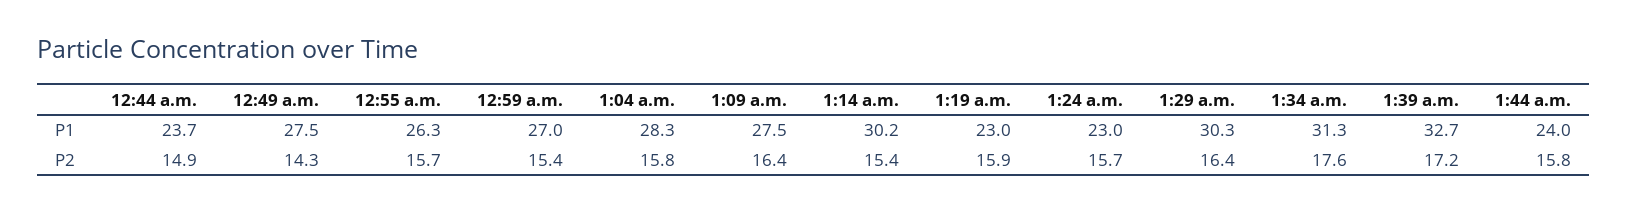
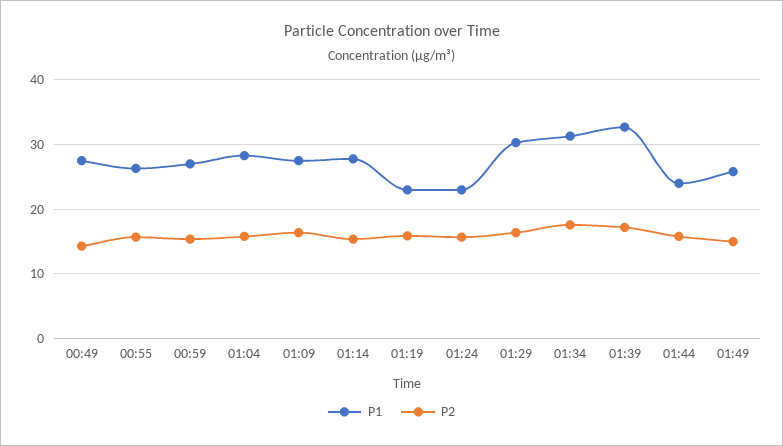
P1, 12:44 a.m.: 23.7 -> none
P1, 1:14 a.m.: 30.2 -> 28
P2, 12:44 a.m.: 14.9 -> none
P1, 01:49: none -> 26
P2, 01:49: none -> 15

